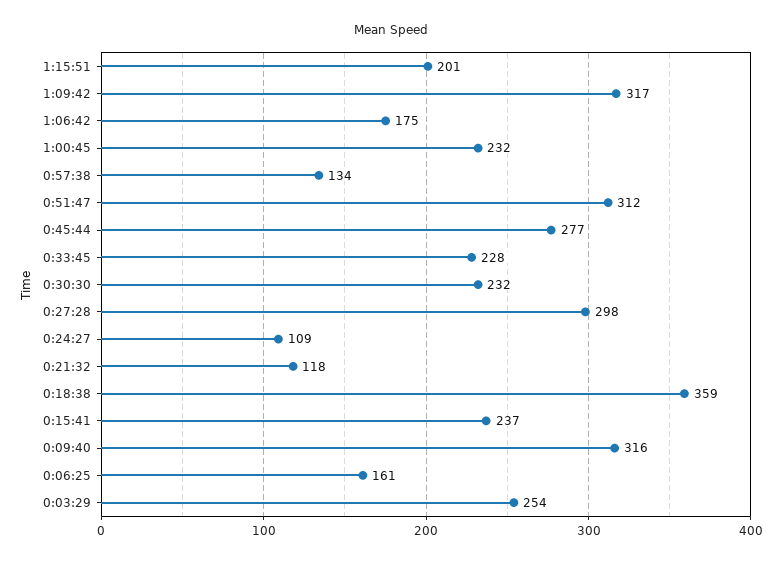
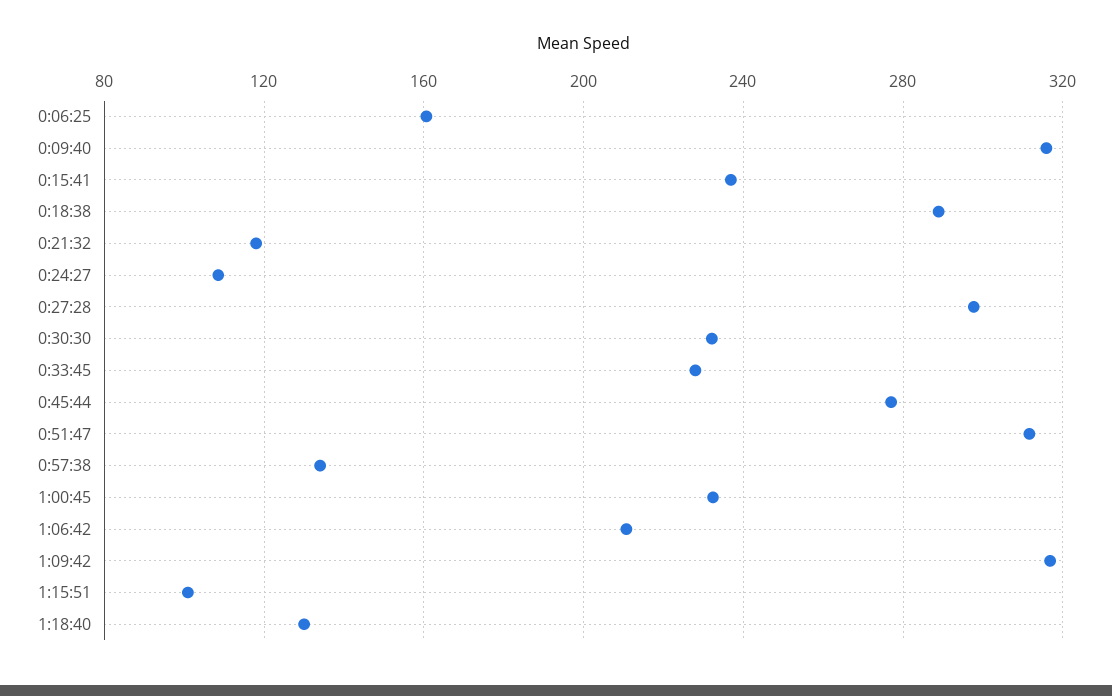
1:15:51: 201 -> 100
1:06:42: 175 -> 210
0:18:38: 359 -> 290
0:03:29: 254 -> none
1:18:40: none -> 130

